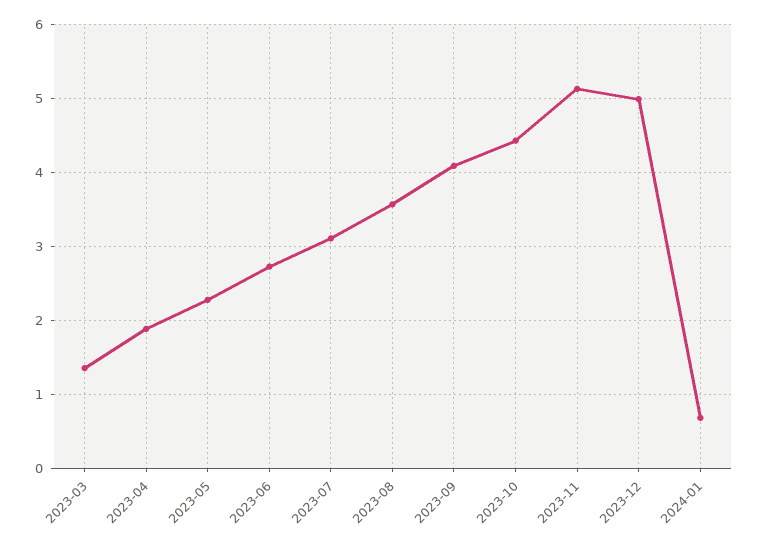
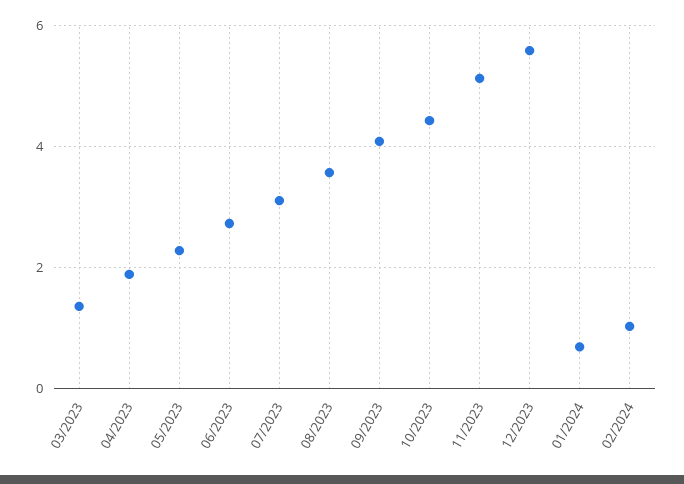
2023-12: 5 -> 5.6
02/2024: none -> 1

